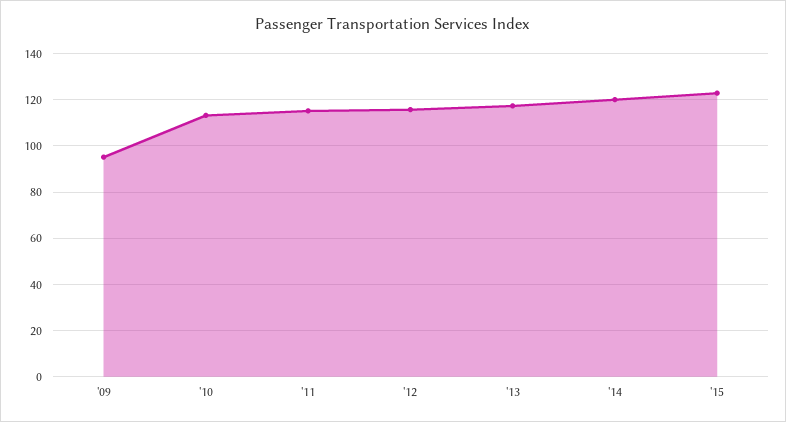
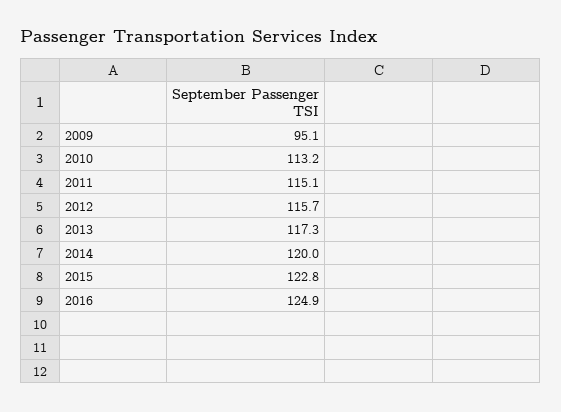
2016: none -> 124.9

